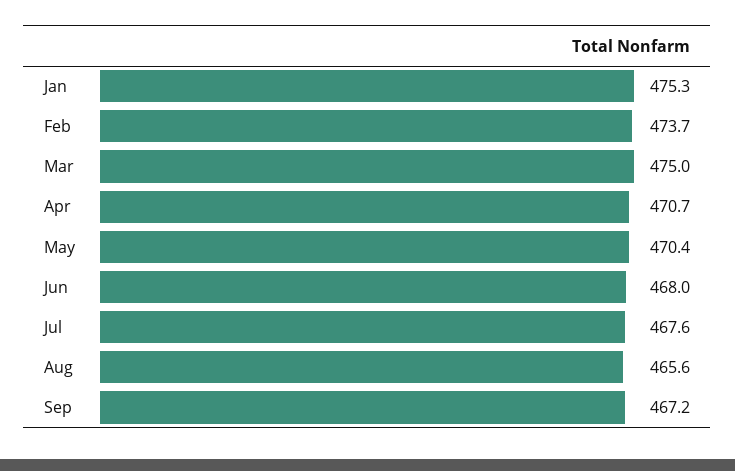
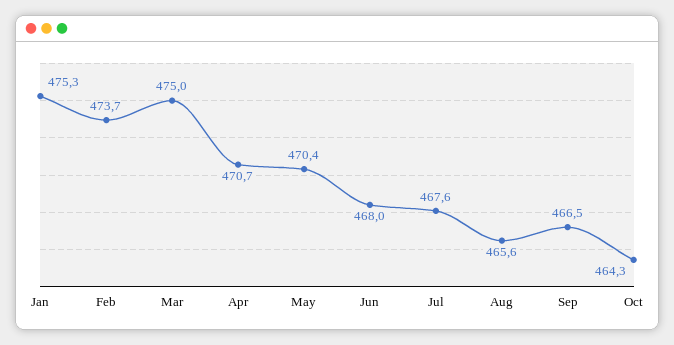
Sep: 467.2 -> 466.5
Oct: none -> 464.3

